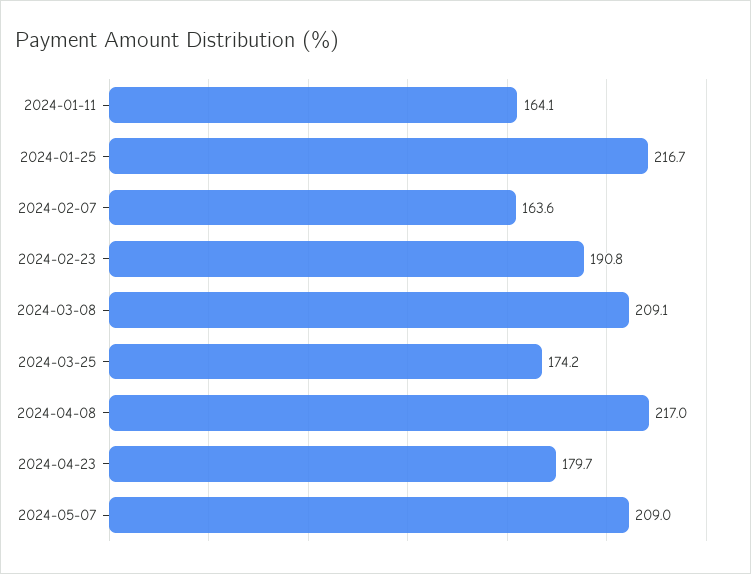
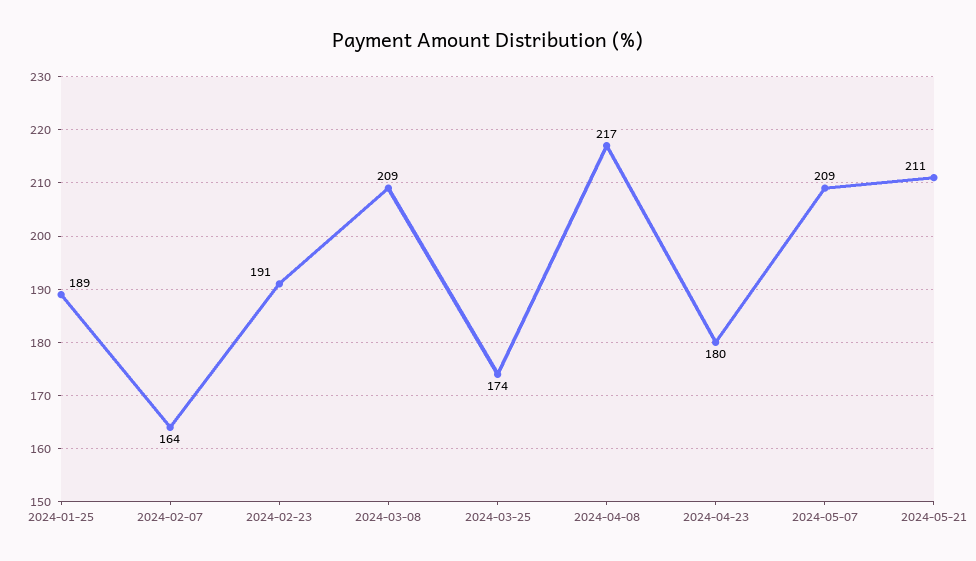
2024-01-11: 164.1 -> none
2024-01-25: 216.7 -> 189
2024-05-21: none -> 211

